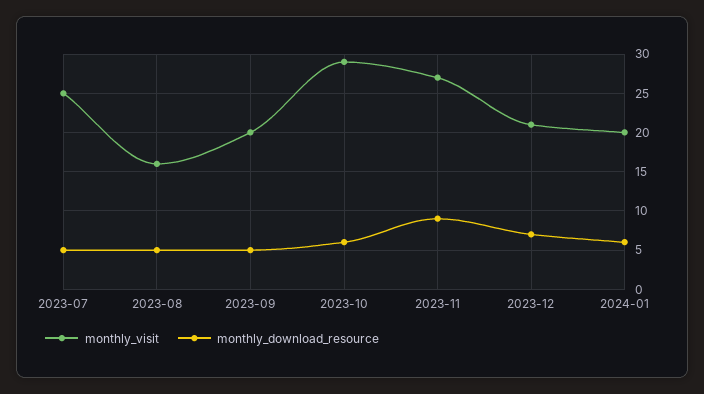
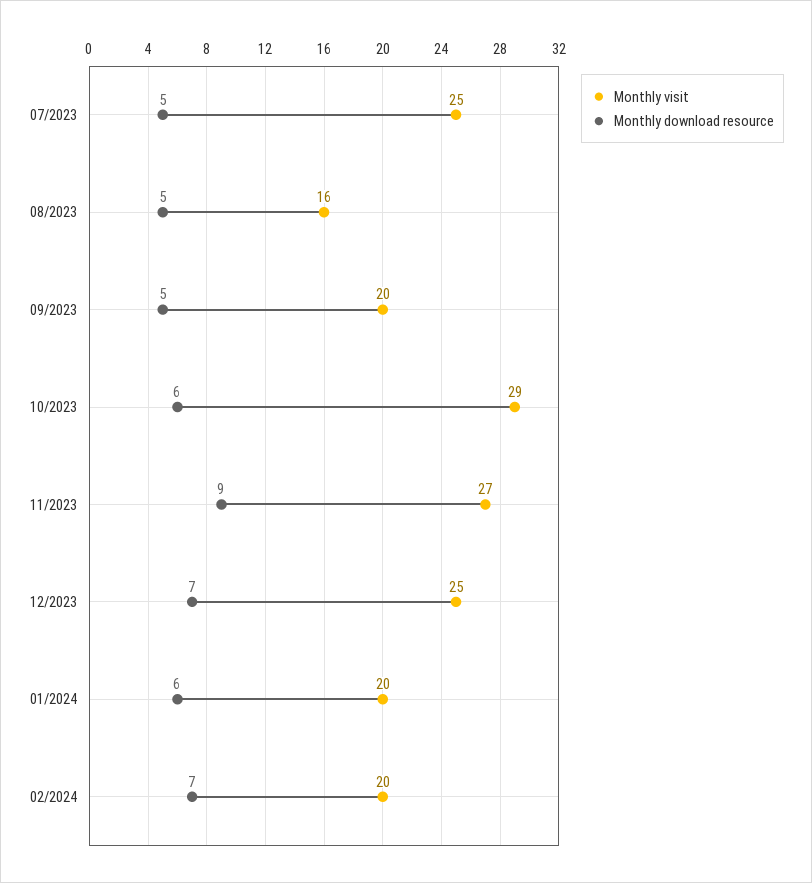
monthly_visit, 2023-12: 21 -> 25
monthly_visit, 02/2024: none -> 20
monthly_download_resource, 02/2024: none -> 7

